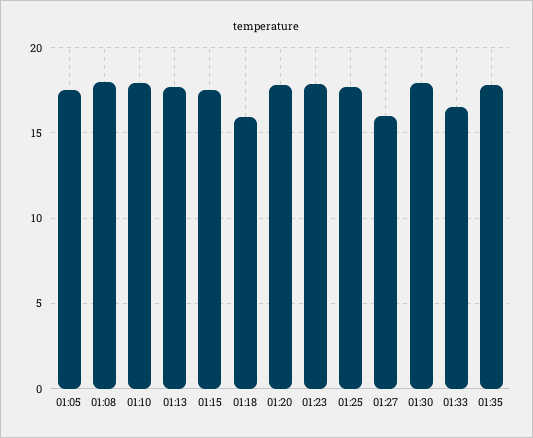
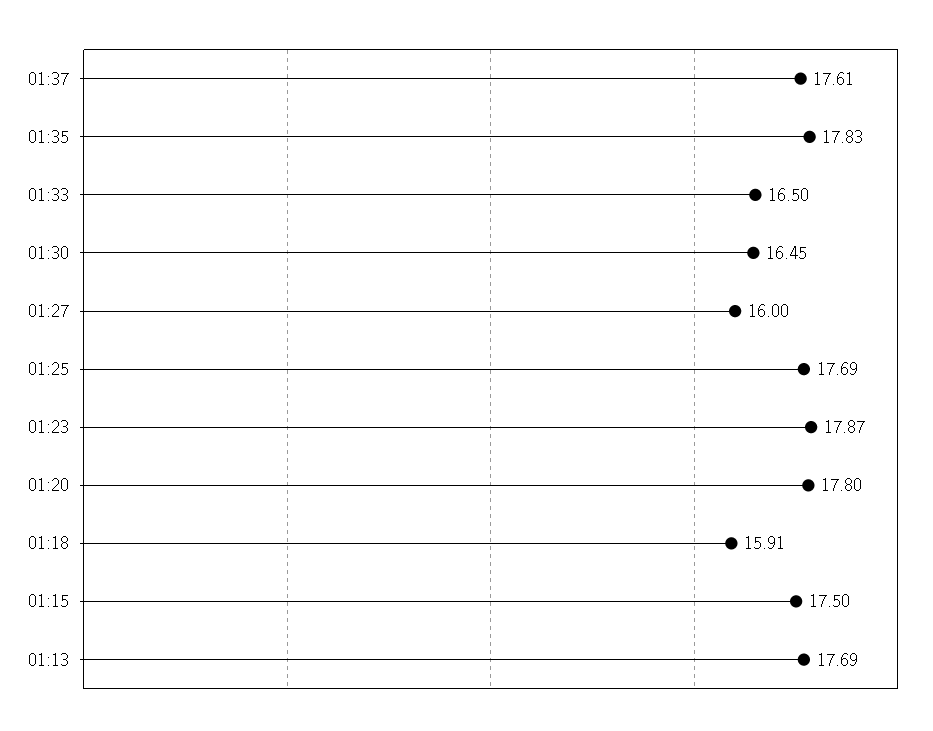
01:05: 17.5 -> none
01:08: 18 -> none
01:10: 18 -> none
01:30: 18 -> 16.45
01:37: none -> 17.61

